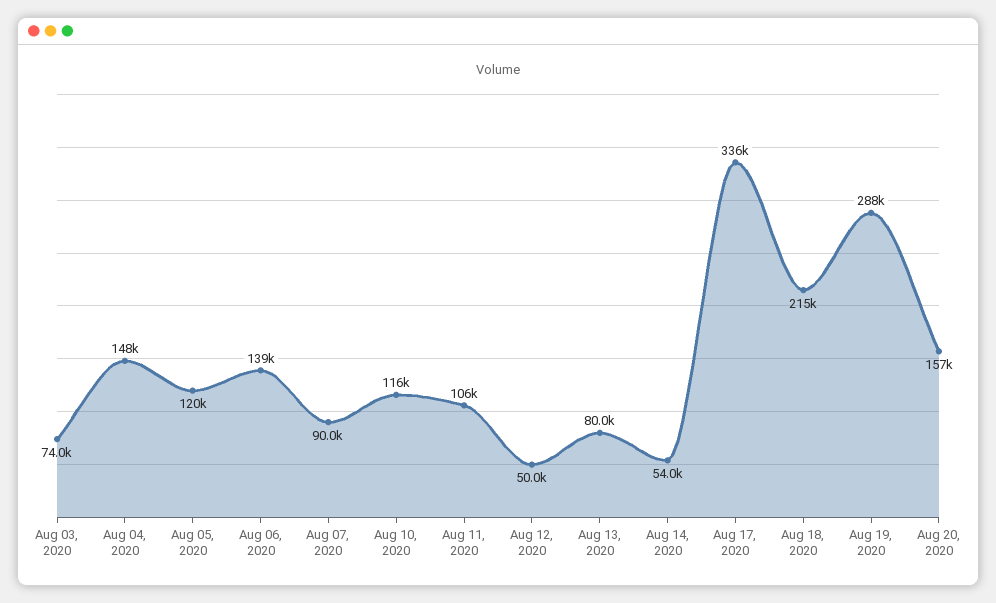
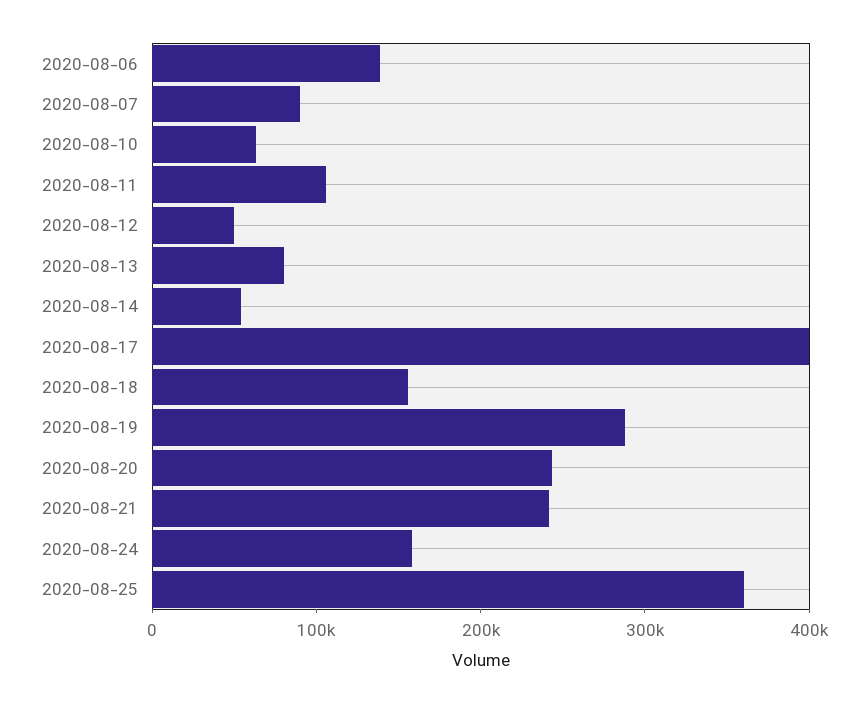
Aug 03, 2020: 74000 -> none
Aug 04, 2020: 148000 -> none
Aug 05, 2020: 120000 -> none
Aug 10, 2020: 116000 -> 60000
Aug 17, 2020: 336000 -> 400000
Aug 18, 2020: 215000 -> 160000
Aug 20, 2020: 157000 -> 240000
2020-08-21: none -> 240000
2020-08-24: none -> 160000
2020-08-25: none -> 360000

